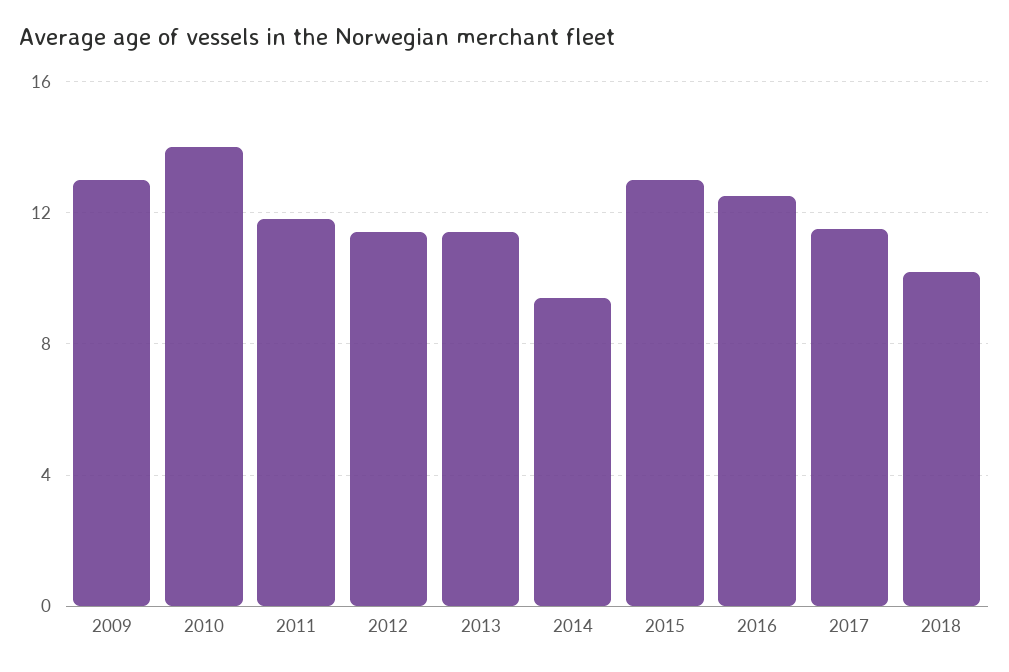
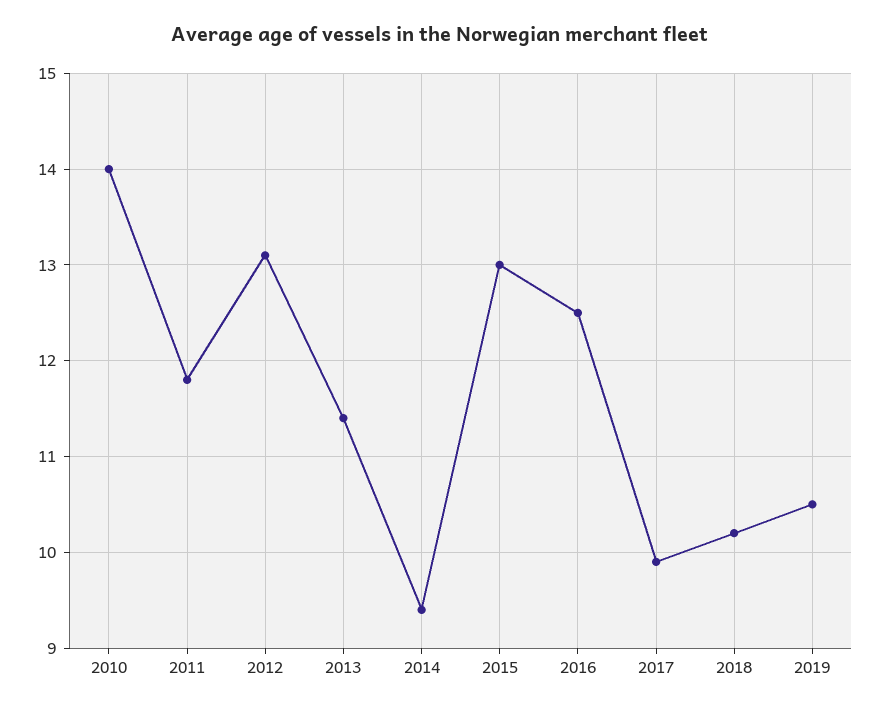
2009: 13 -> none
2012: 11.5 -> 13.1
2017: 11.5 -> 9.9
2019: none -> 10.5

